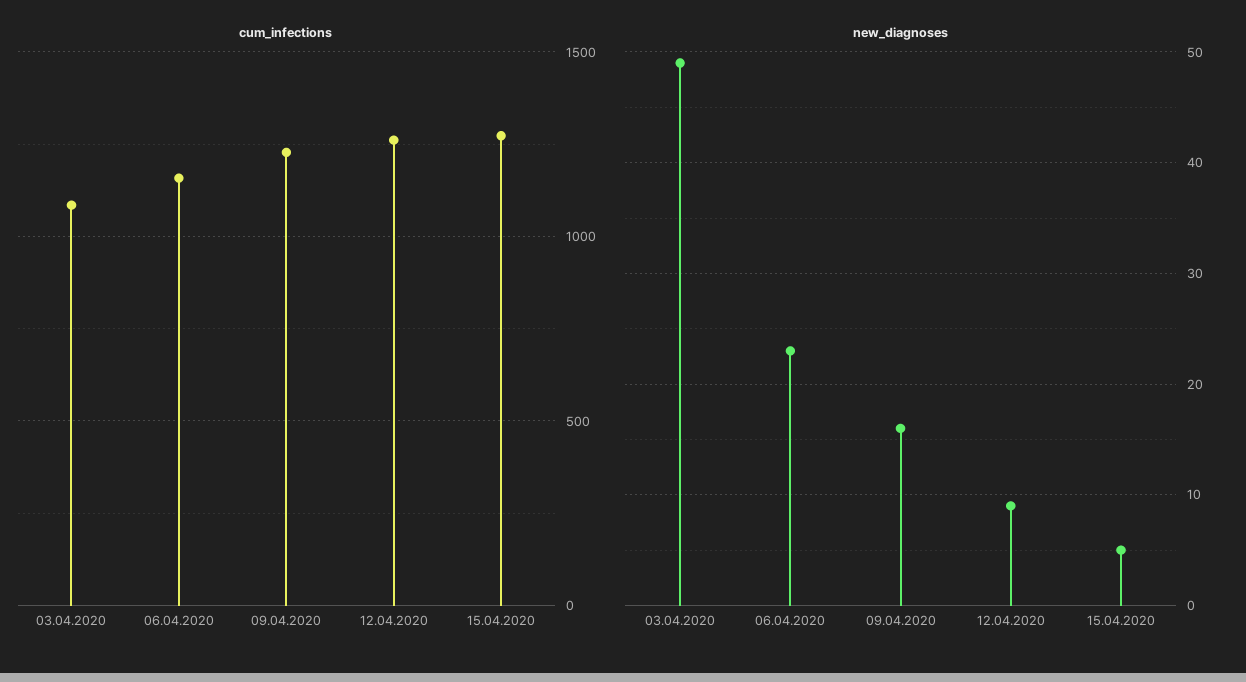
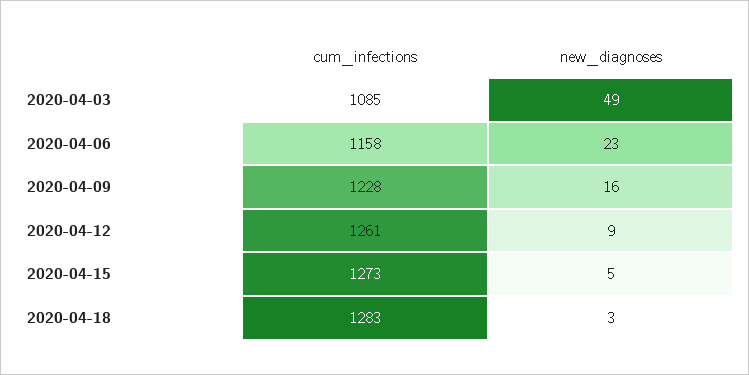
cum_infections, 2020-04-18: none -> 1283
new_diagnoses, 2020-04-18: none -> 3

